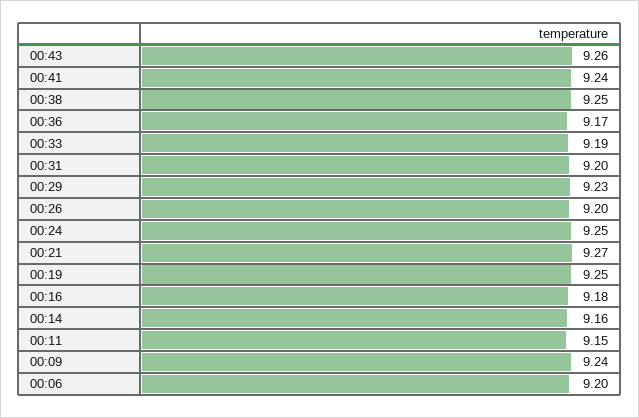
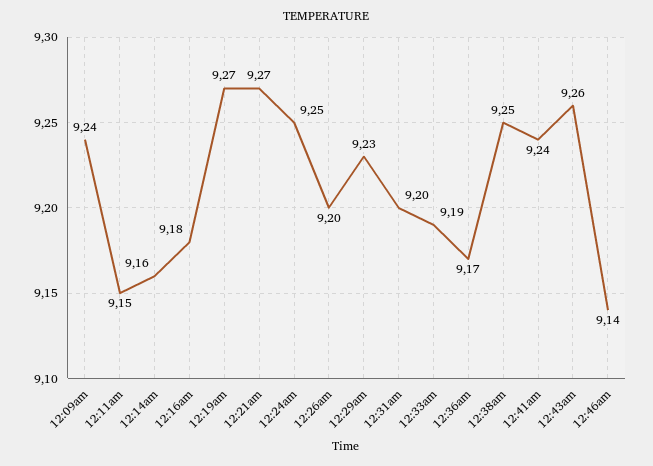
00:19: 9.25 -> 9.27
00:06: 9.2 -> none
12:46am: none -> 9.14

